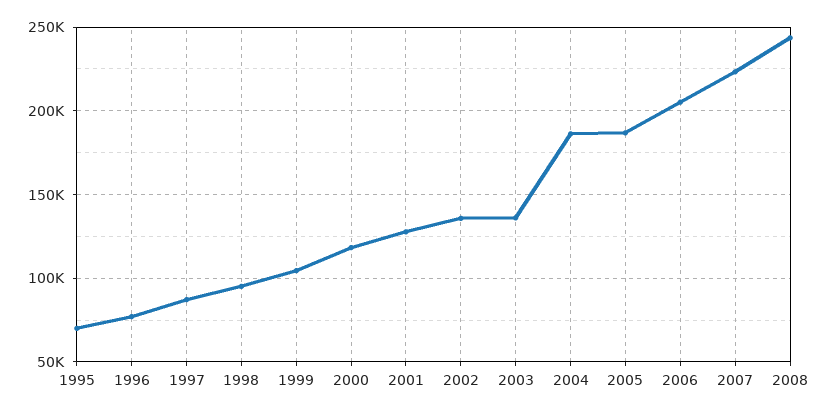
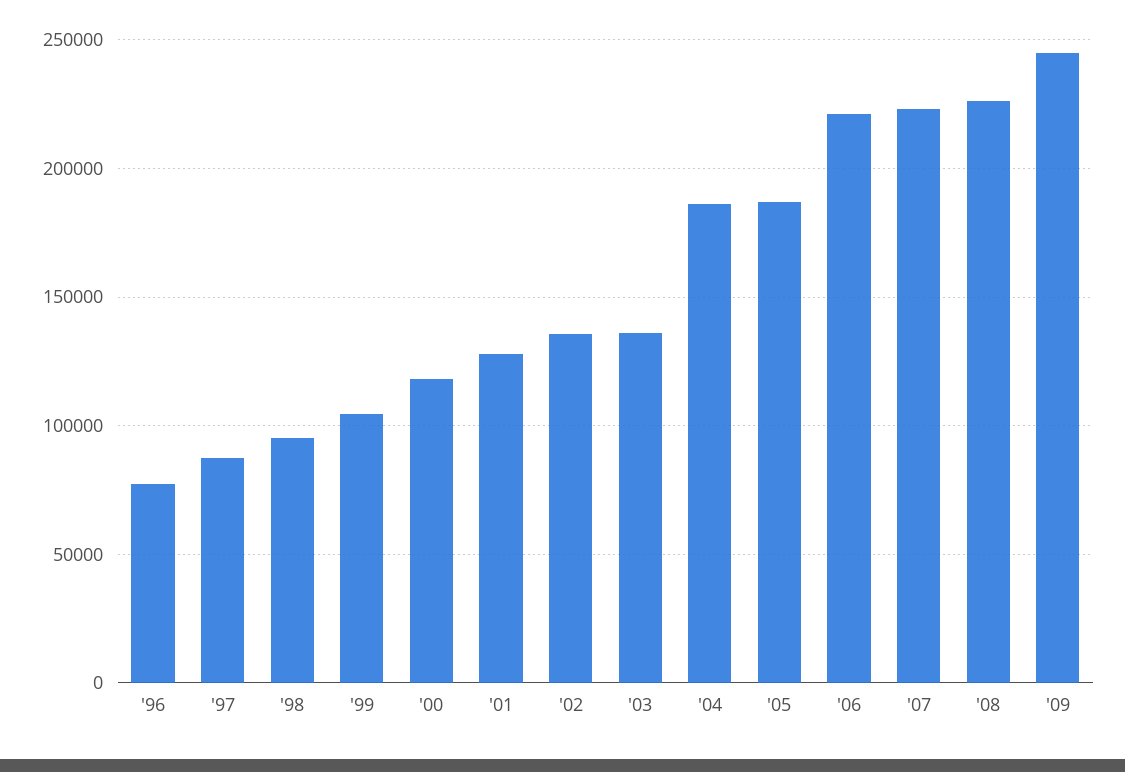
1995: 70000 -> none
2006: 205000 -> 220000
2008: 245000 -> 225000
'09: none -> 245000

